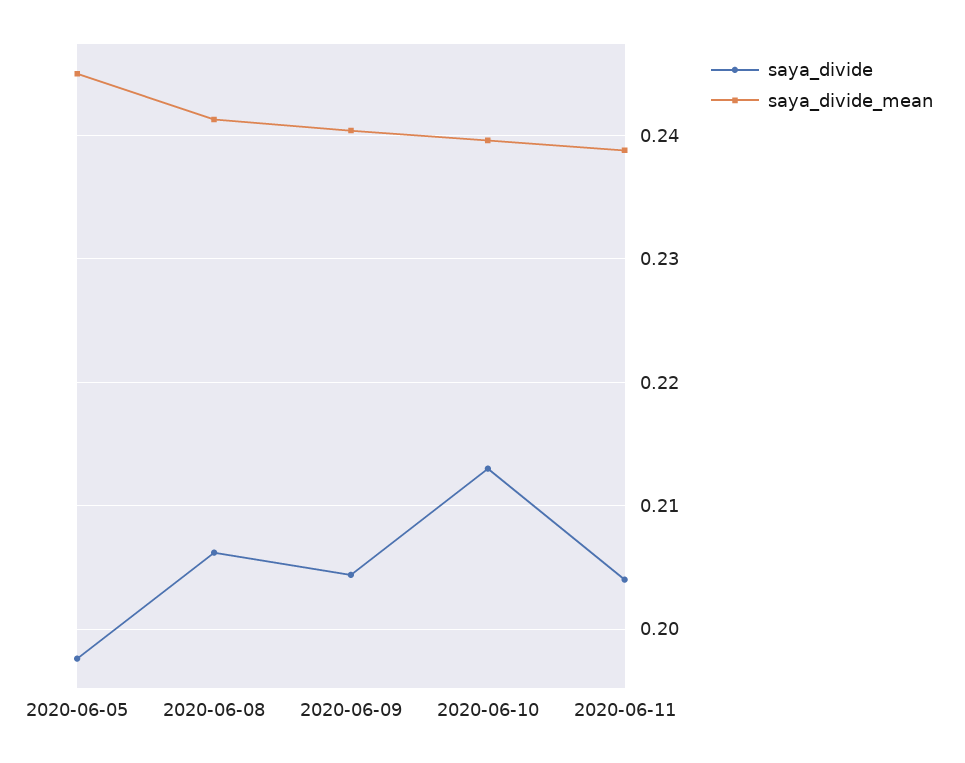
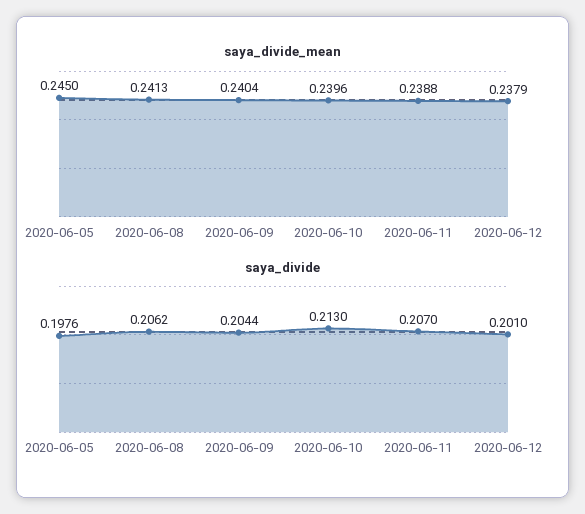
saya_divide, 2020-06-11: 0.204 -> 0.207
saya_divide_mean, 2020-06-12: none -> 0.2379
saya_divide, 2020-06-12: none -> 0.201

